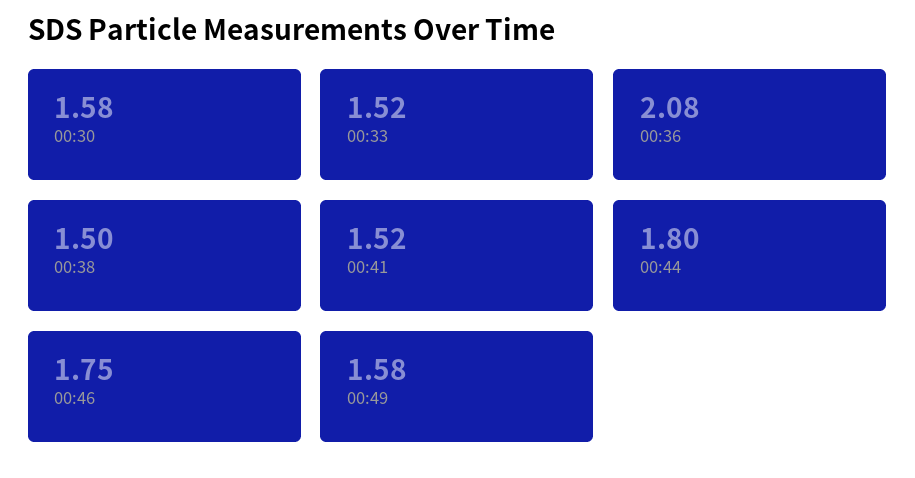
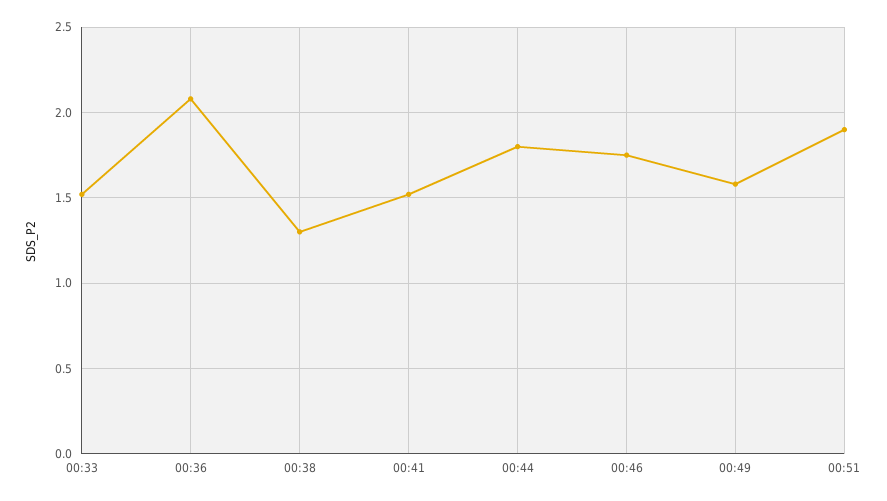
00:30: 1.58 -> none
00:38: 1.5 -> 1.3
00:51: none -> 1.9

